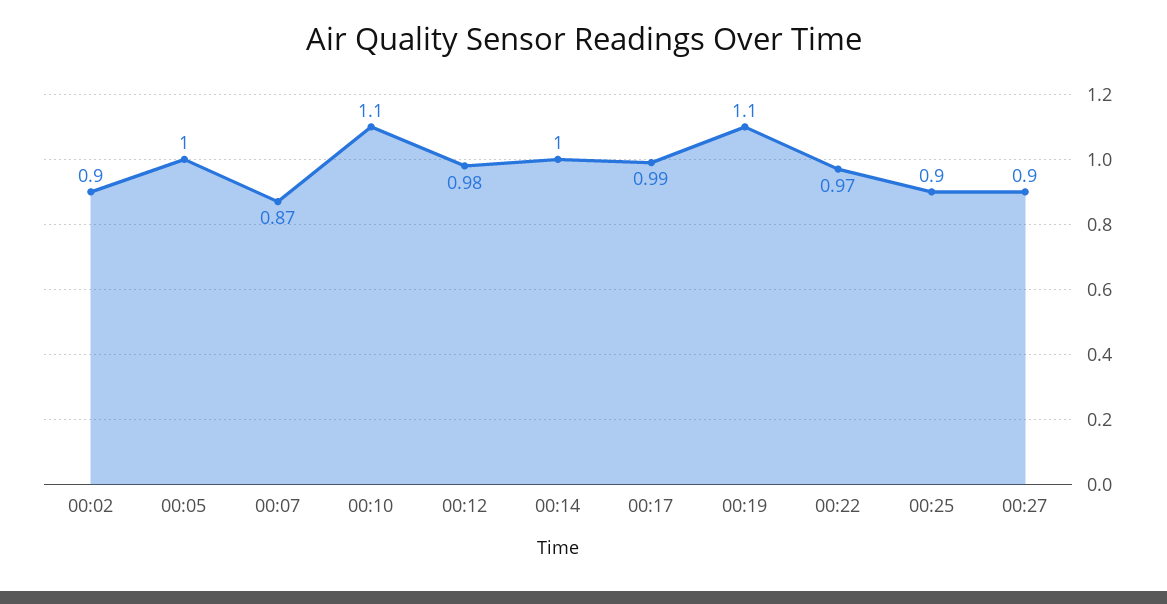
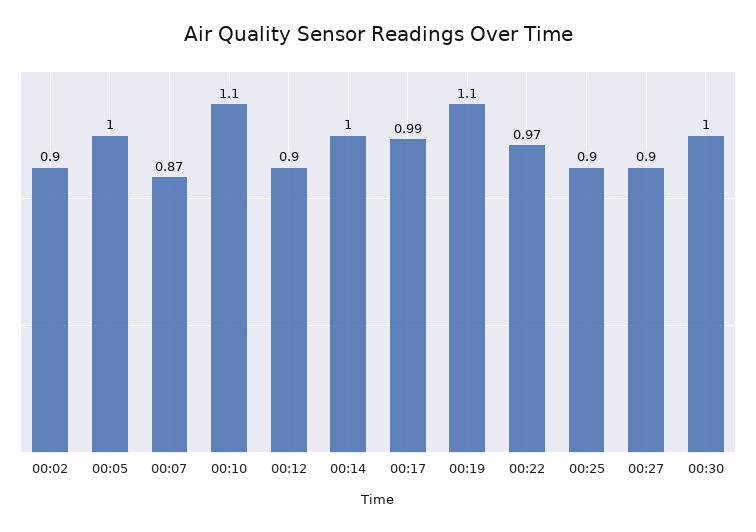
00:12: 0.98 -> 0.9
00:30: none -> 1

